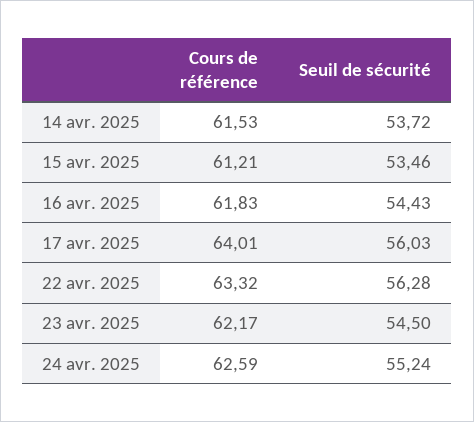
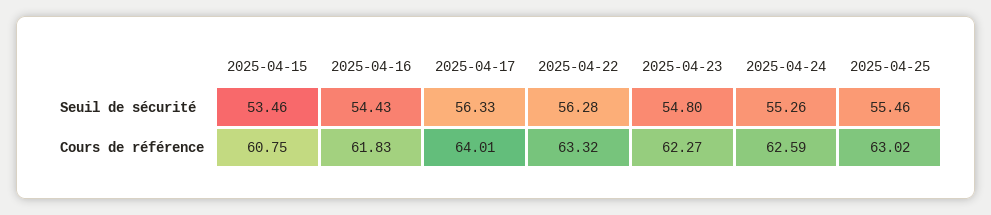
Cours de référence, 14 avr. 2025: 61.53 -> none
Seuil de sécurité, 14 avr. 2025: 53.72 -> none
Cours de référence, 15 avr. 2025: 61.21 -> 60.75
Seuil de sécurité, 17 avr. 2025: 56.03 -> 56.33
Cours de référence, 23 avr. 2025: 62.17 -> 62.27
Seuil de sécurité, 23 avr. 2025: 54.5 -> 54.8
Seuil de sécurité, 24 avr. 2025: 55.24 -> 55.26
Seuil de sécurité, 2025-04-25: none -> 55.46
Cours de référence, 2025-04-25: none -> 63.02

